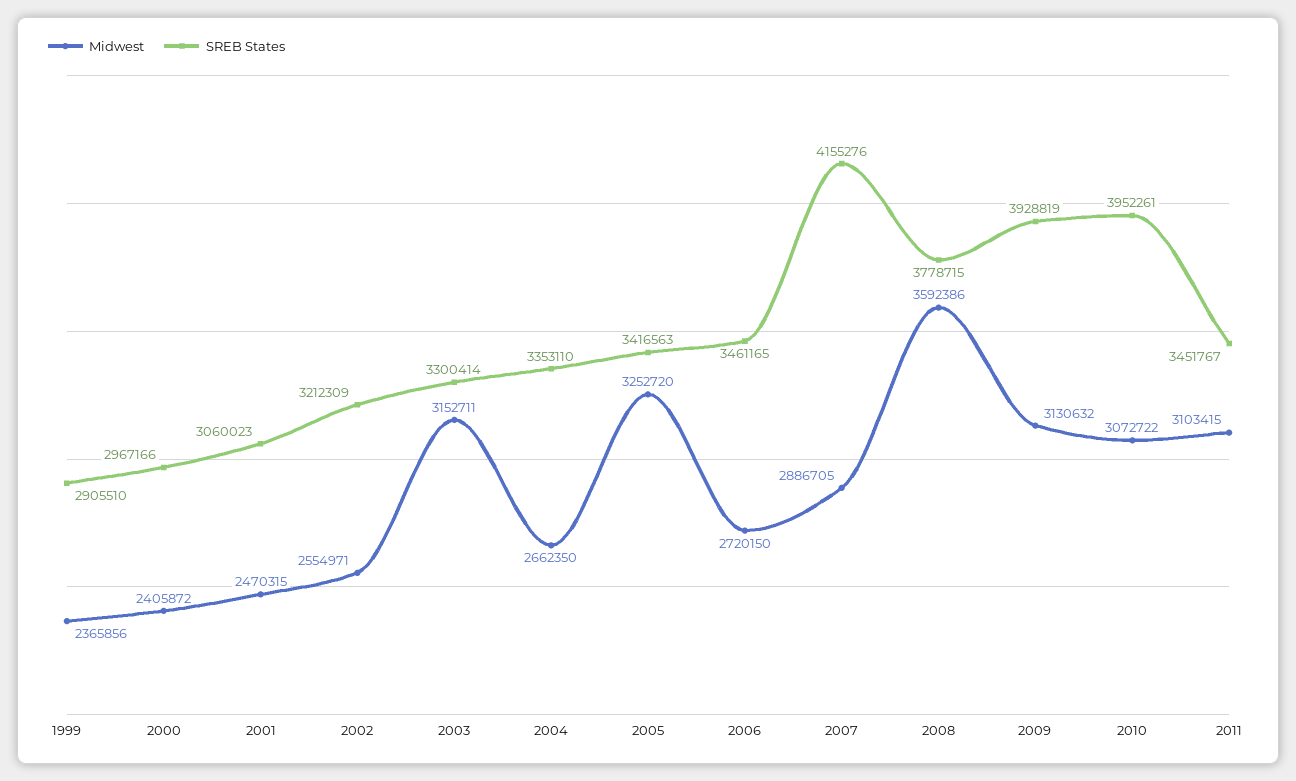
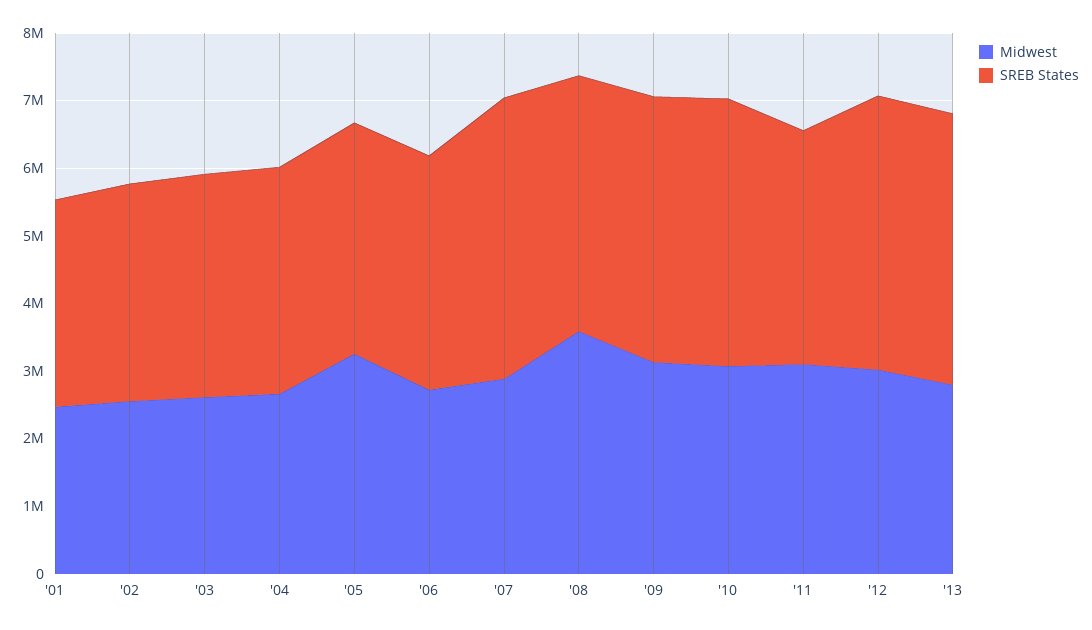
Midwest, 1999: 2365856 -> none
SREB States, 1999: 2905510 -> none
Midwest, 2000: 2405872 -> none
SREB States, 2000: 2967166 -> none
Midwest, 2003: 3152711 -> 2600000
Midwest, '12: none -> 3000000
SREB States, '12: none -> 4000000
Midwest, '13: none -> 2800000
SREB States, '13: none -> 4000000

